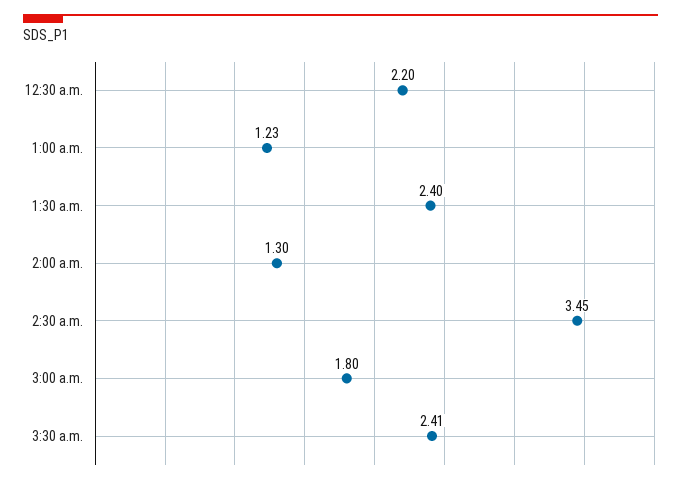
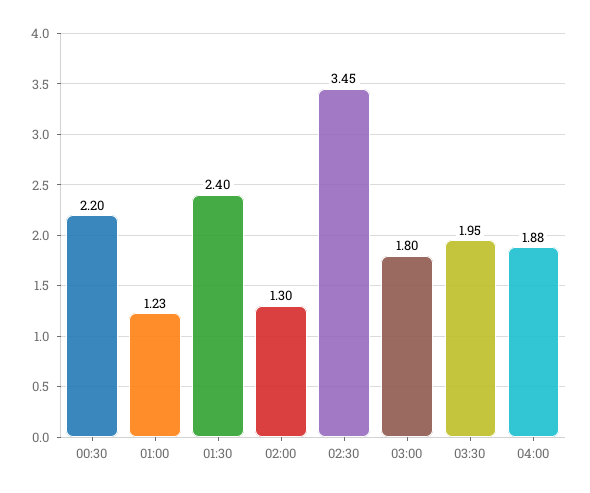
3:30 a.m.: 2.41 -> 1.95
04:00: none -> 1.88

